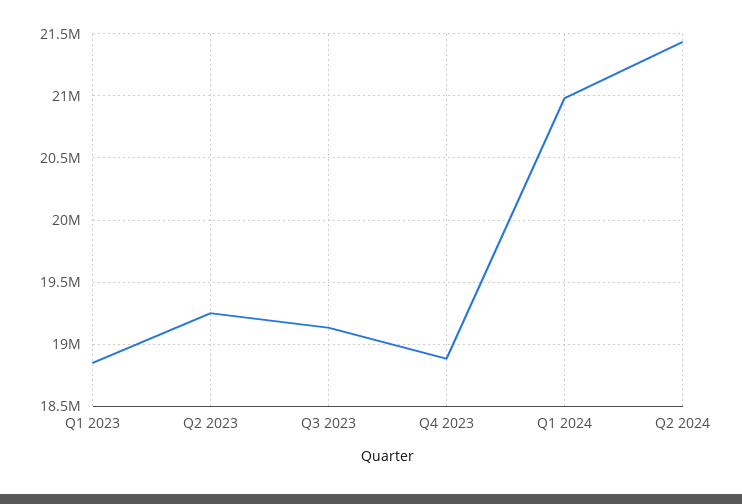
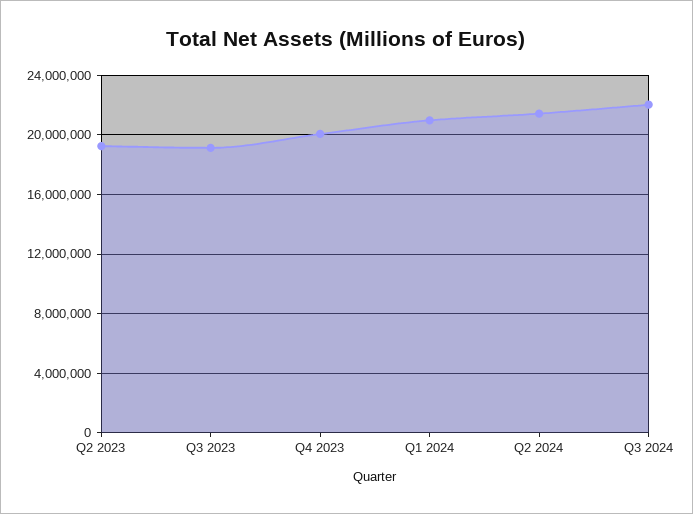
Q1 2023: 18850000 -> none
Q4 2023: 18900000 -> 20000000
Q3 2024: none -> 22000000

